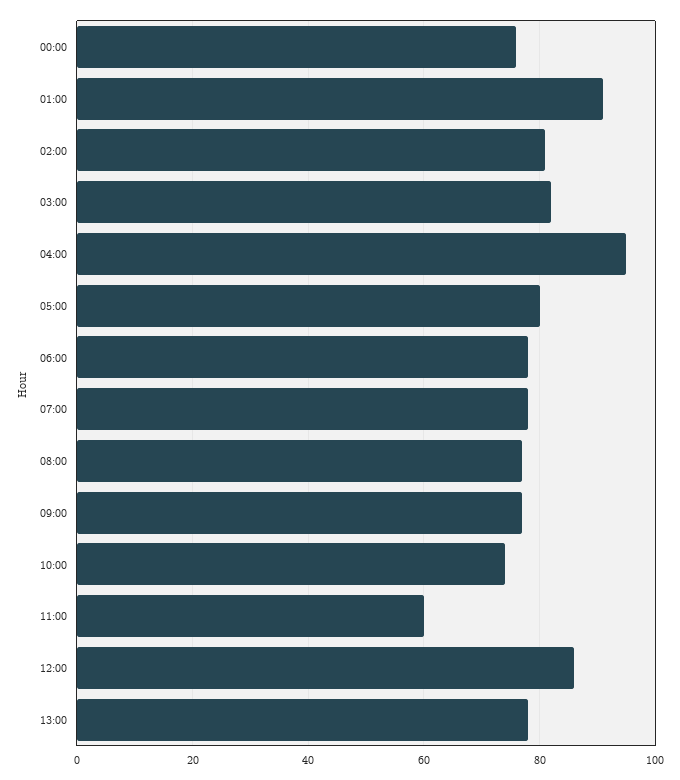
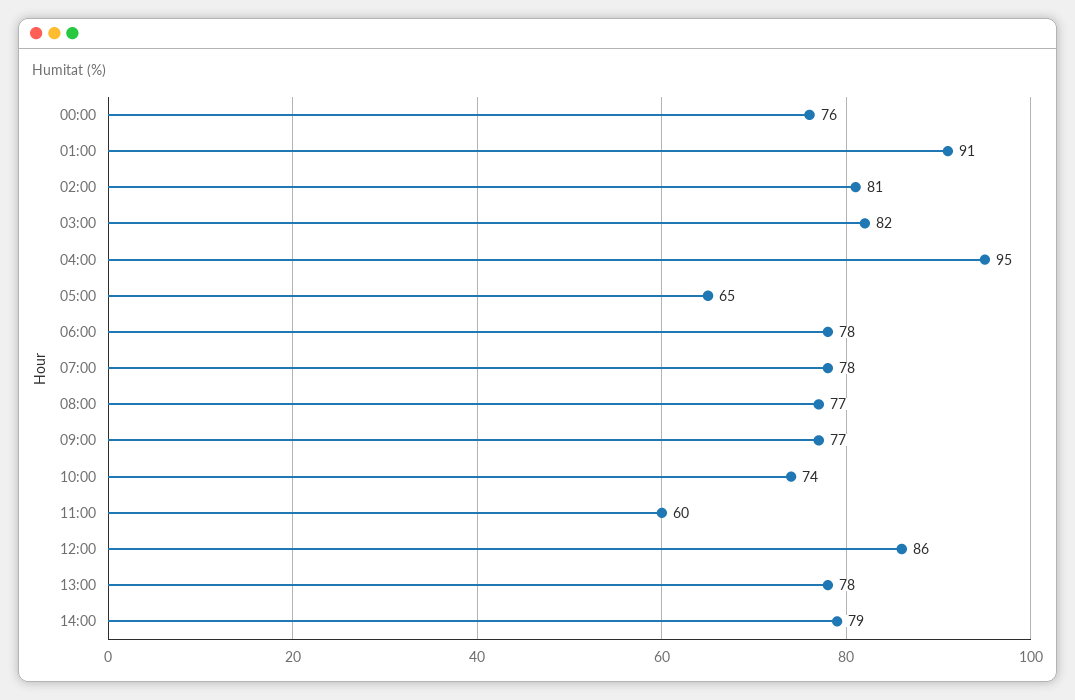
05:00: 80 -> 65
14:00: none -> 79

